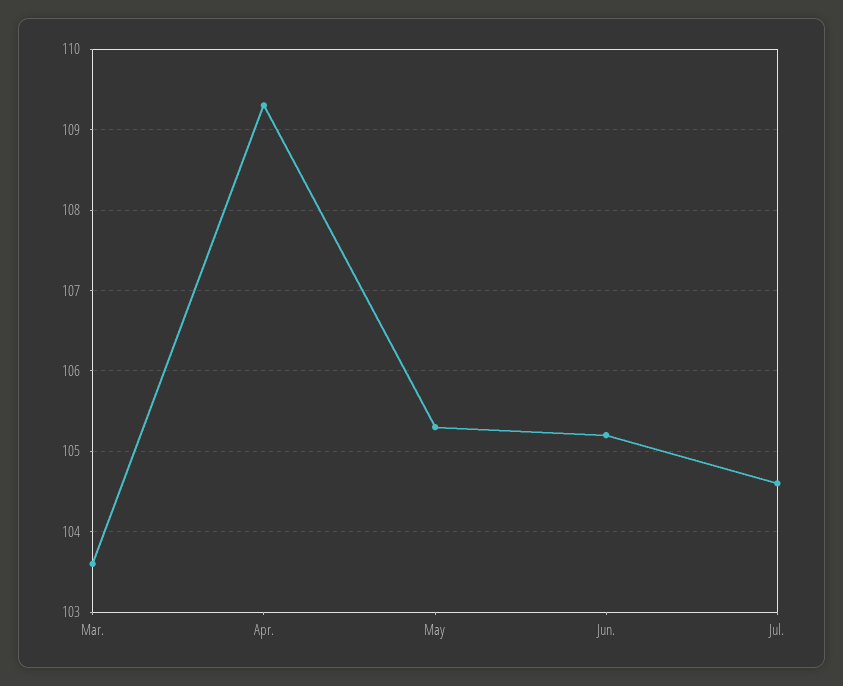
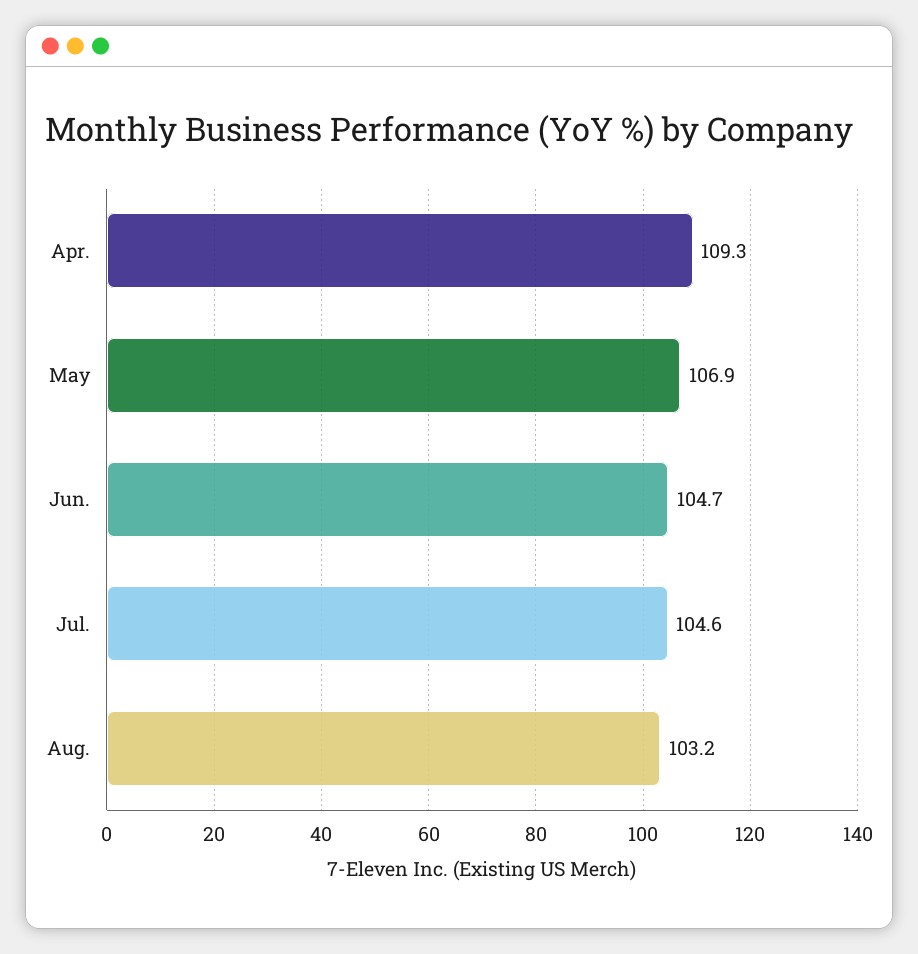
Mar.: 103.6 -> none
May: 105.3 -> 106.9
Jun.: 105.2 -> 104.7
Aug.: none -> 103.2

